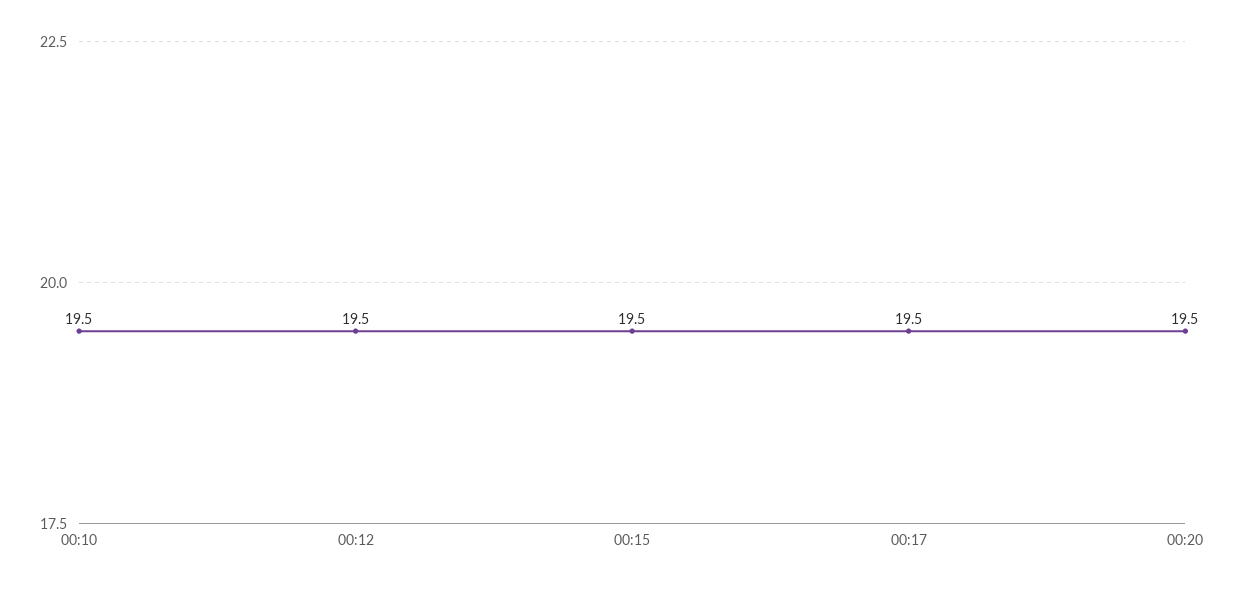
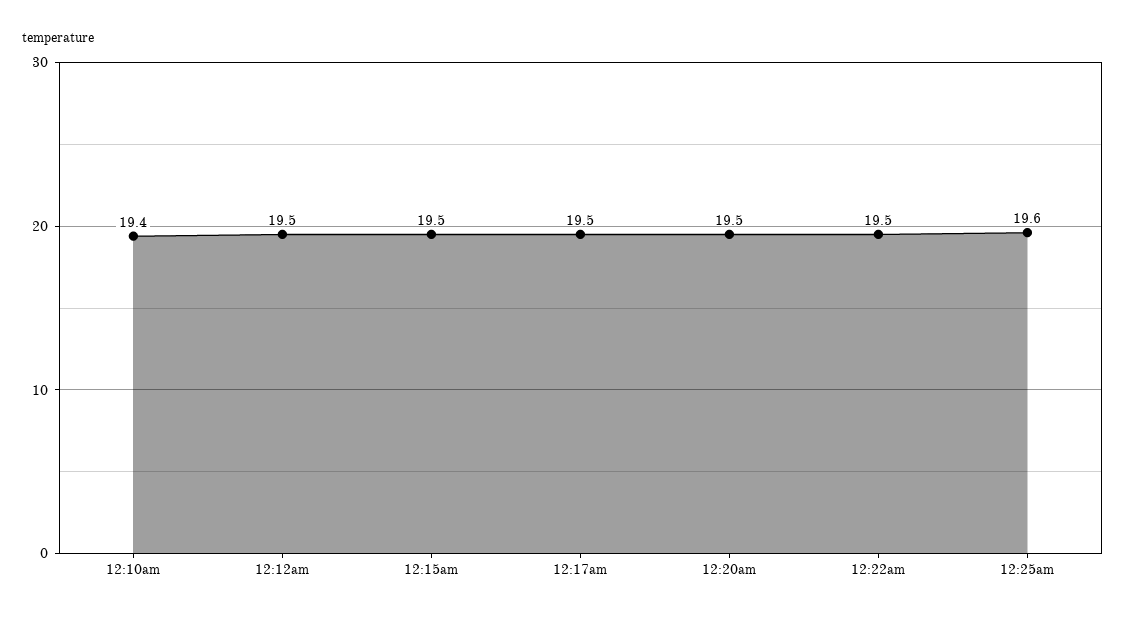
00:10: 19.5 -> 19.4
12:22am: none -> 19.5
12:25am: none -> 19.6

